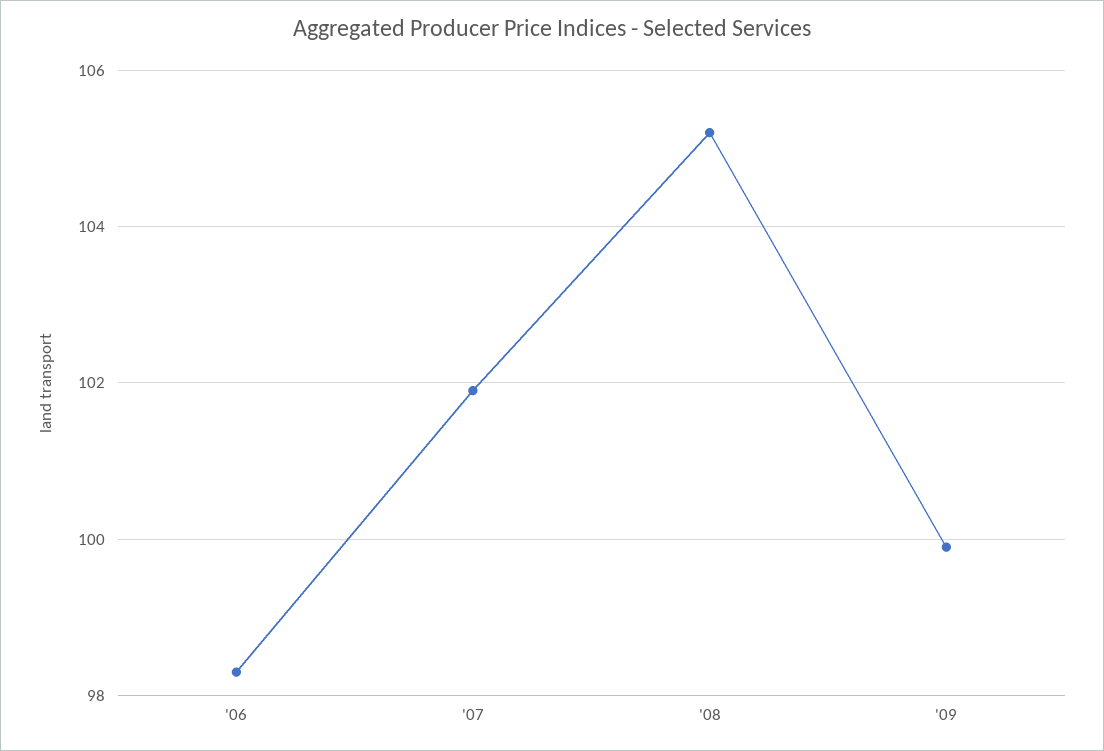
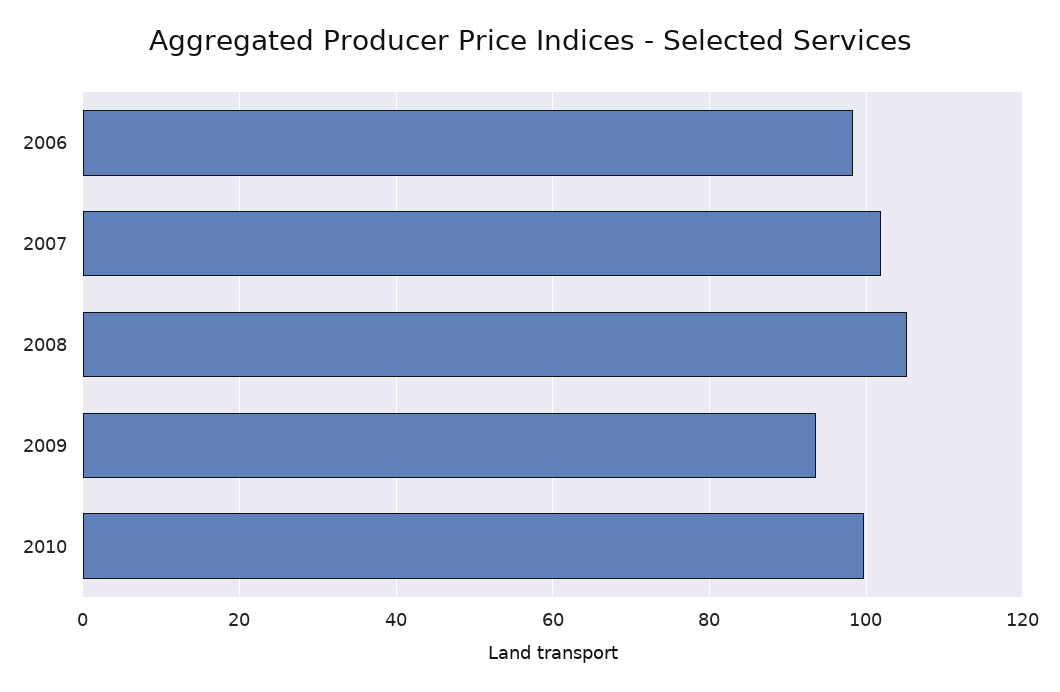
'09: 100 -> 94
2010: none -> 100

